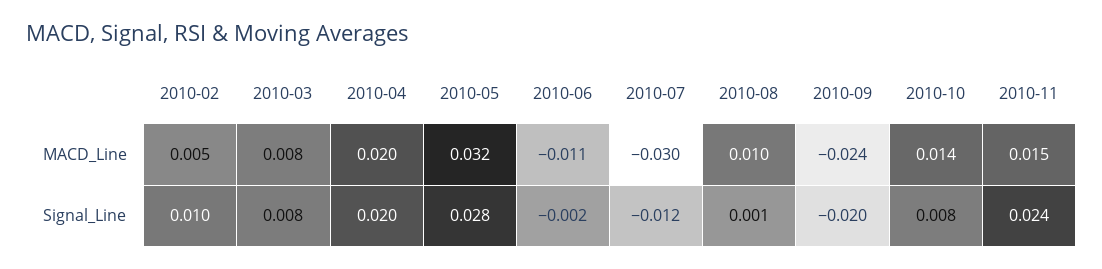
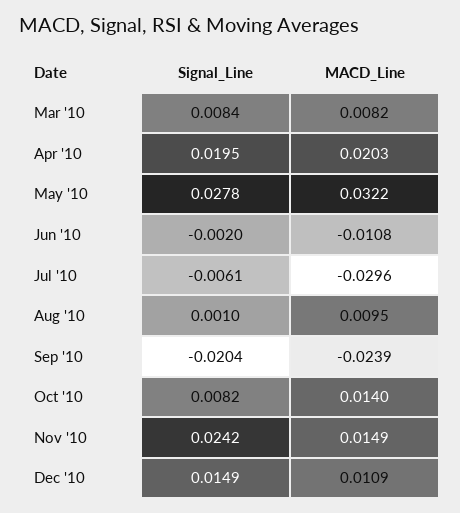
2010-02, MACD_Line: 0.005 -> none
2010-02, Signal_Line: 0.01 -> none
2010-07, Signal_Line: -0.012 -> -0.0061
Dec '10, Signal_Line: none -> 0.0149
Dec '10, MACD_Line: none -> 0.0109

